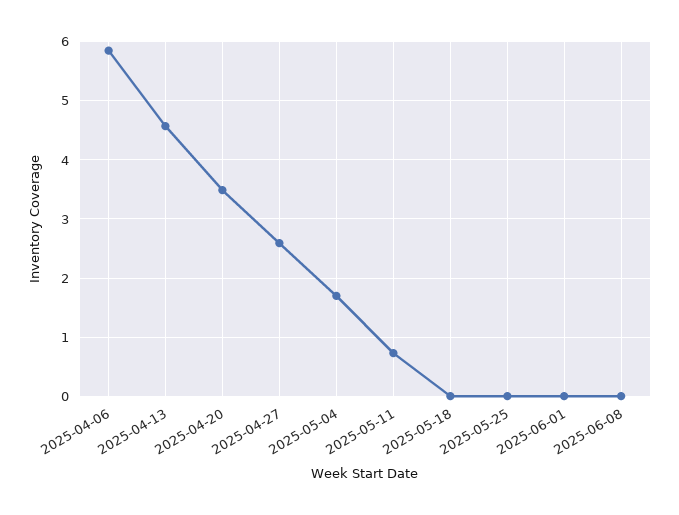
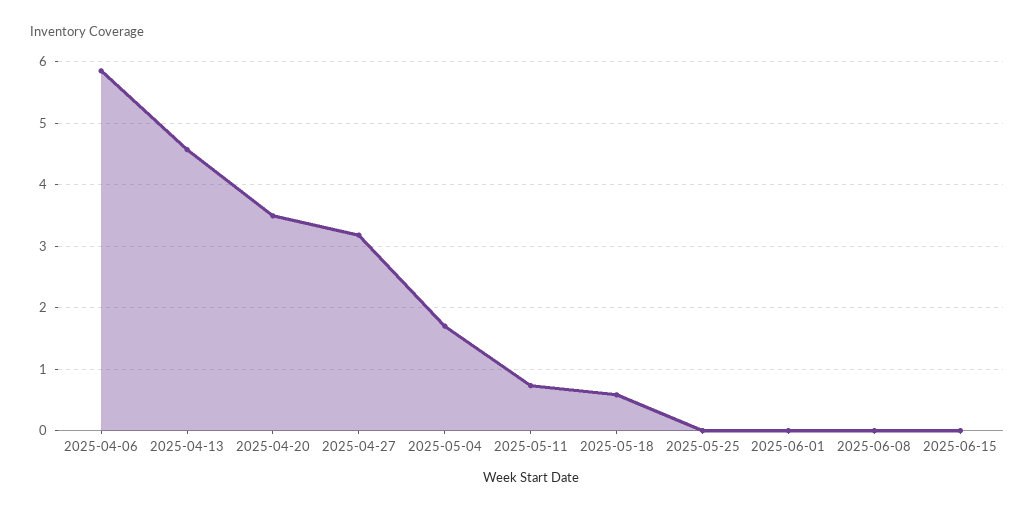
2025-04-27: 2.6 -> 3.2
2025-05-18: 0 -> 0.6
2025-06-15: none -> 0

